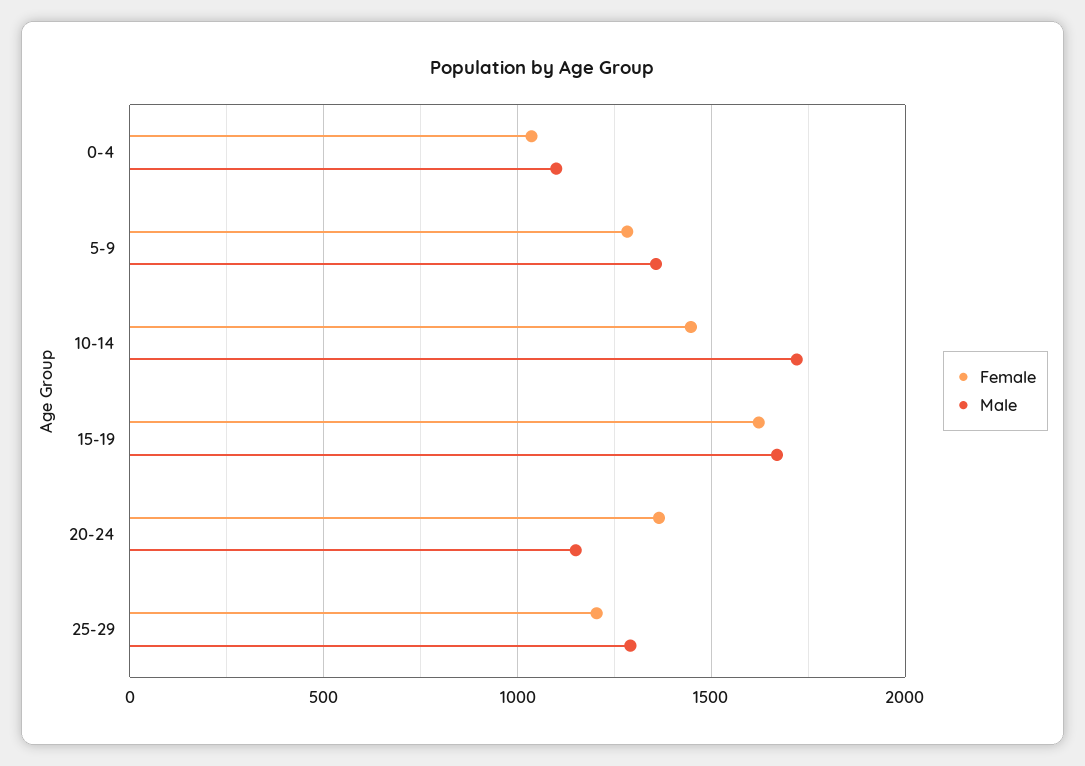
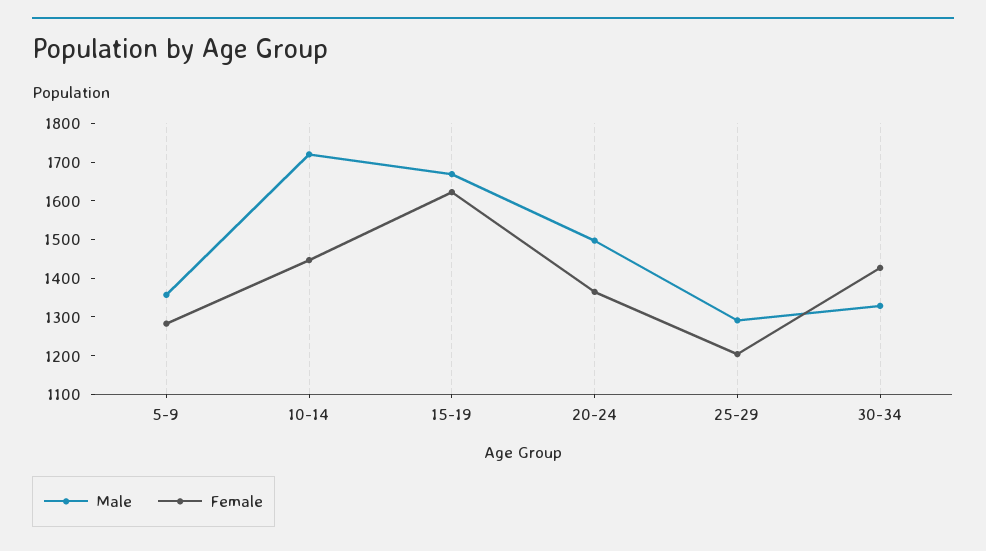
Female, 0-4: 1050 -> none
Male, 0-4: 1100 -> none
Male, 20-24: 1150 -> 1500
Male, 30-34: none -> 1325
Female, 30-34: none -> 1425

